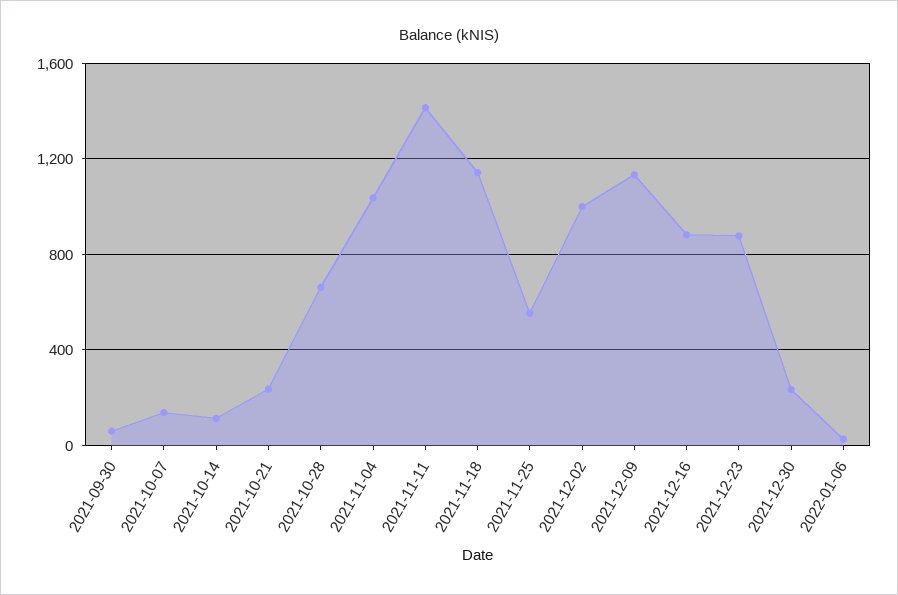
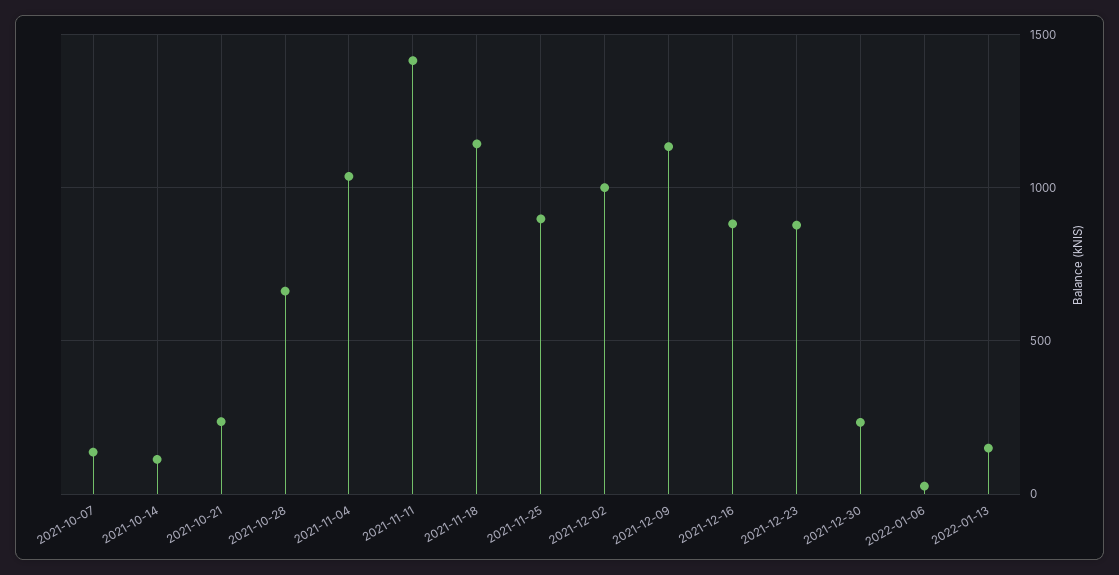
2021-09-30: 50 -> none
2021-11-25: 550 -> 900
2022-01-13: none -> 150

